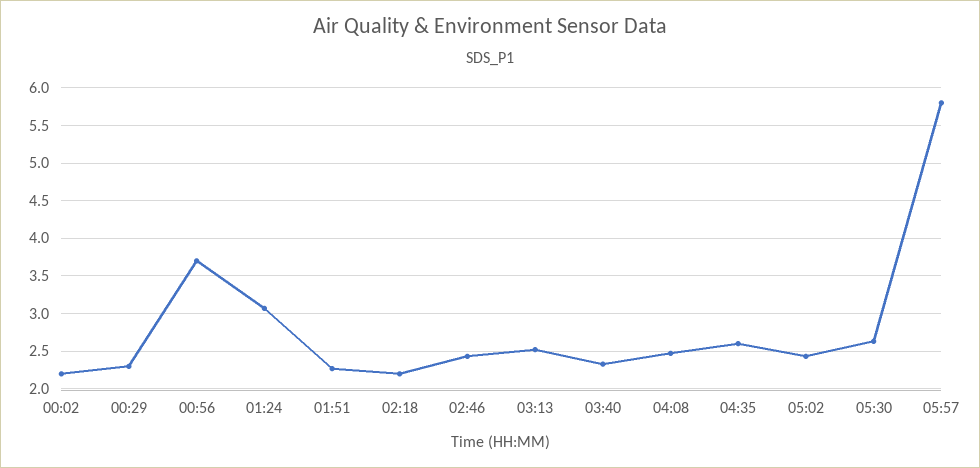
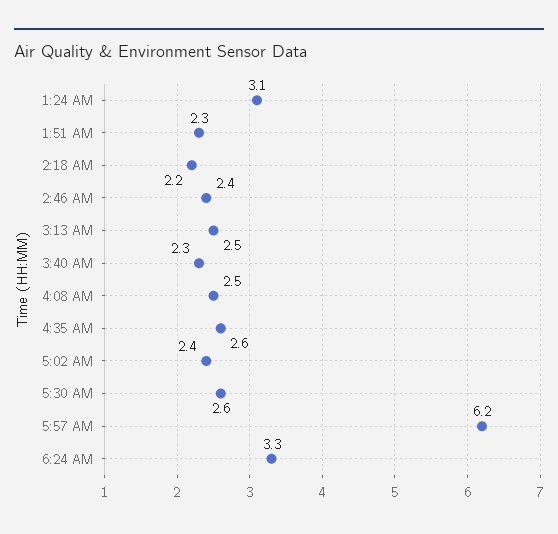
00:02: 2.2 -> none
00:29: 2.3 -> none
00:56: 3.7 -> none
05:57: 5.8 -> 6.2
6:24 AM: none -> 3.3

